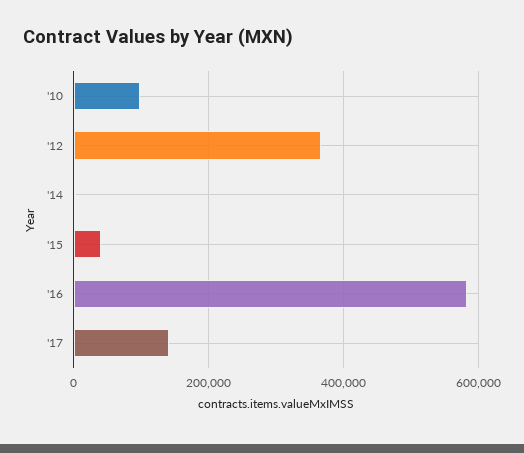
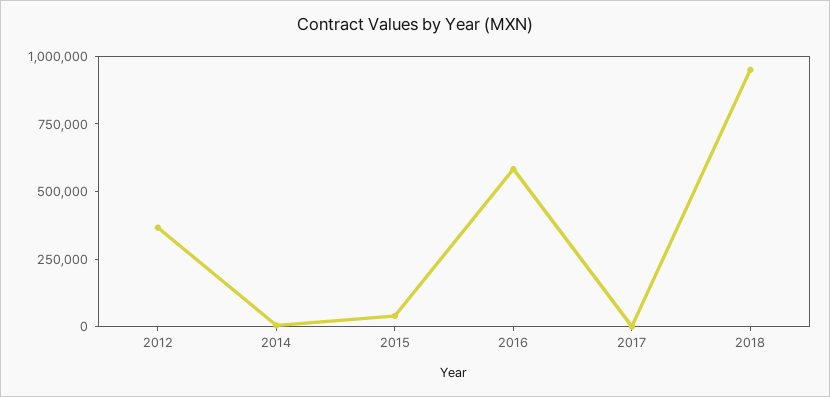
'10: 100000 -> none
'17: 140000 -> 0
2018: none -> 950000

